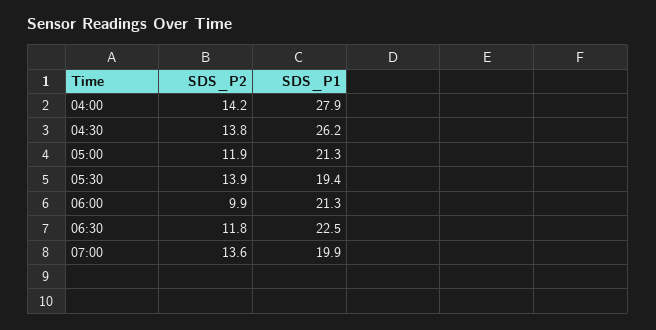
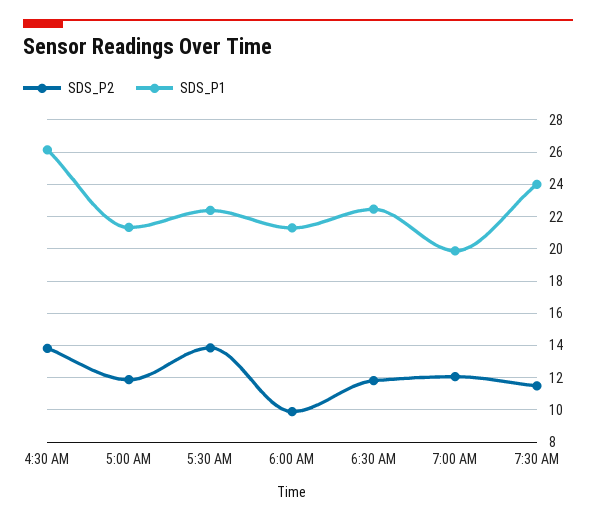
SDS_P2, 04:00: 14.2 -> none
SDS_P1, 04:00: 27.9 -> none
SDS_P1, 05:30: 19.4 -> 22.5
SDS_P2, 07:00: 13.6 -> 12
SDS_P2, 7:30 AM: none -> 11.5
SDS_P1, 7:30 AM: none -> 24

